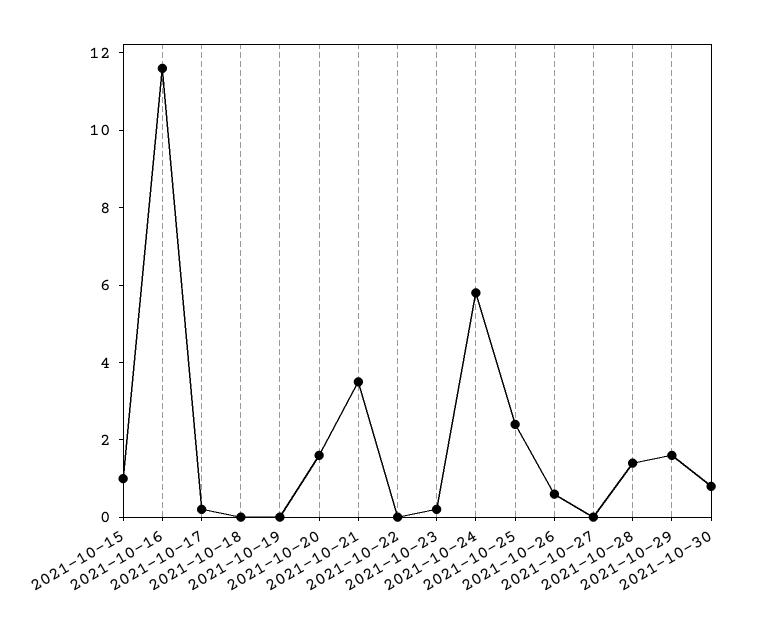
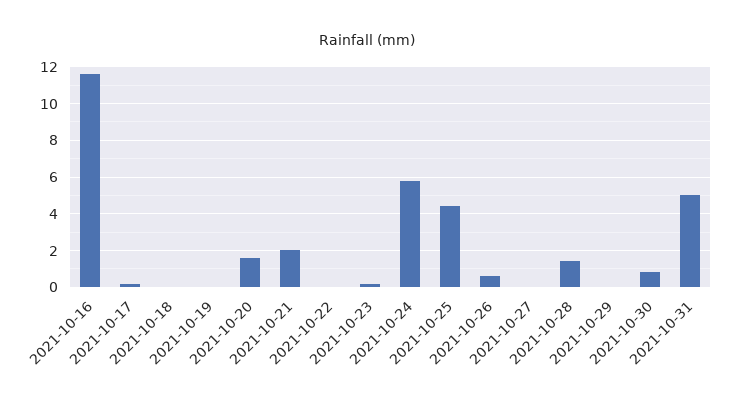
2021-10-15: 1 -> none
2021-10-21: 3.5 -> 2
2021-10-25: 2.5 -> 4.5
2021-10-29: 1.5 -> 0
2021-10-31: none -> 5

